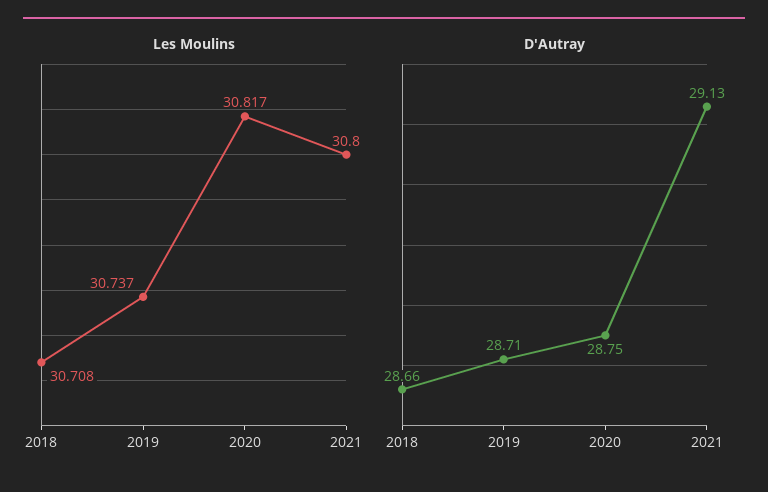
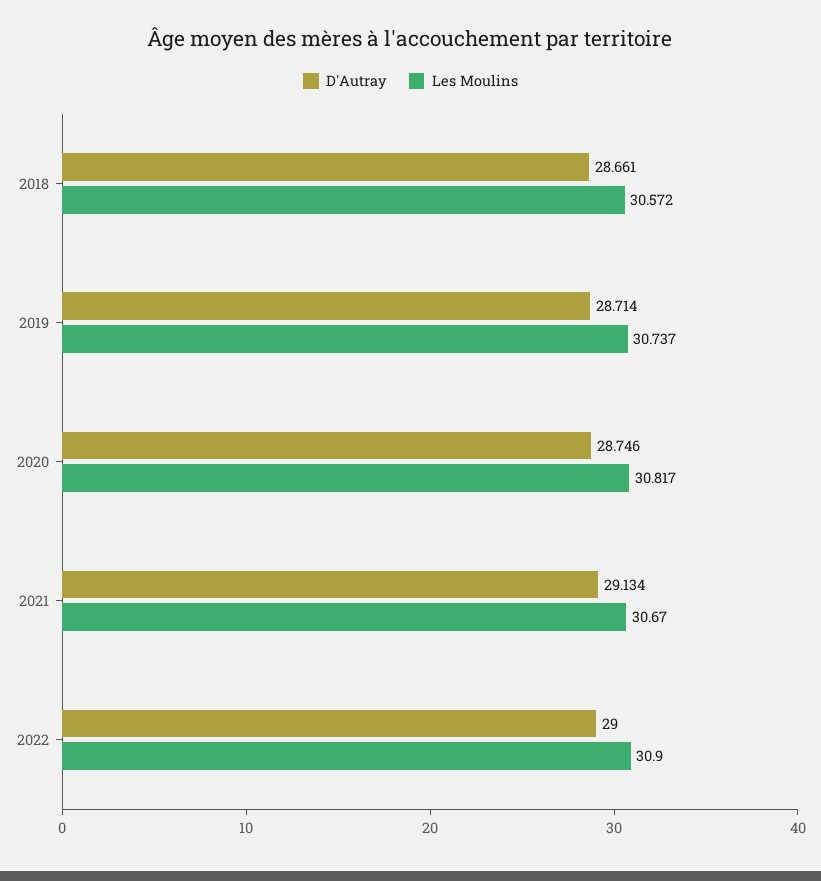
Les Moulins, 2018: 30.708 -> 30.572
Les Moulins, 2021: 30.8 -> 30.67
D'Autray, 2022: none -> 29
Les Moulins, 2022: none -> 30.9

